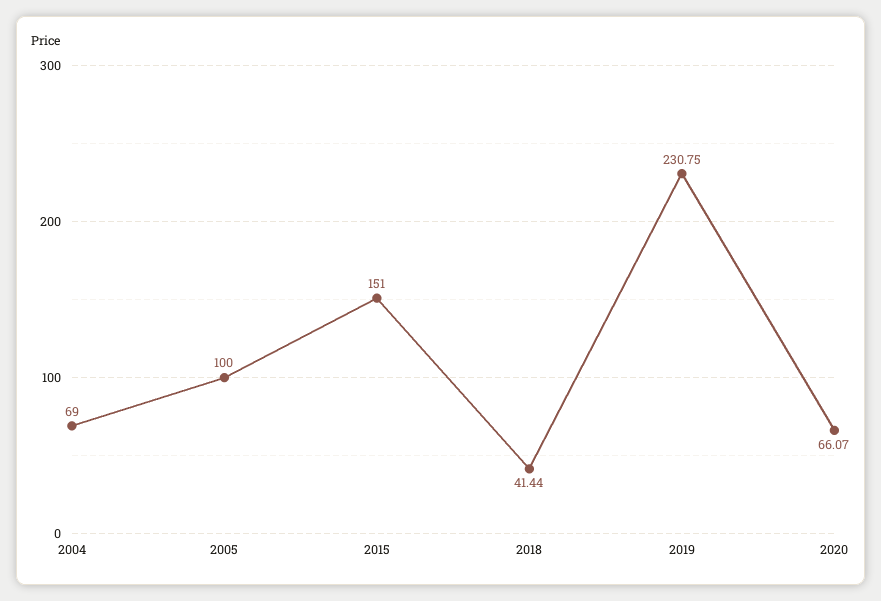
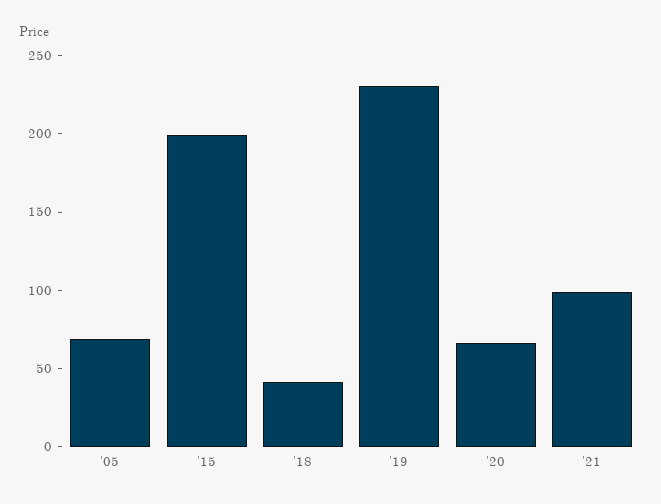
2004: 69 -> none
2005: 100 -> 70
2015: 151 -> 200
'21: none -> 100

